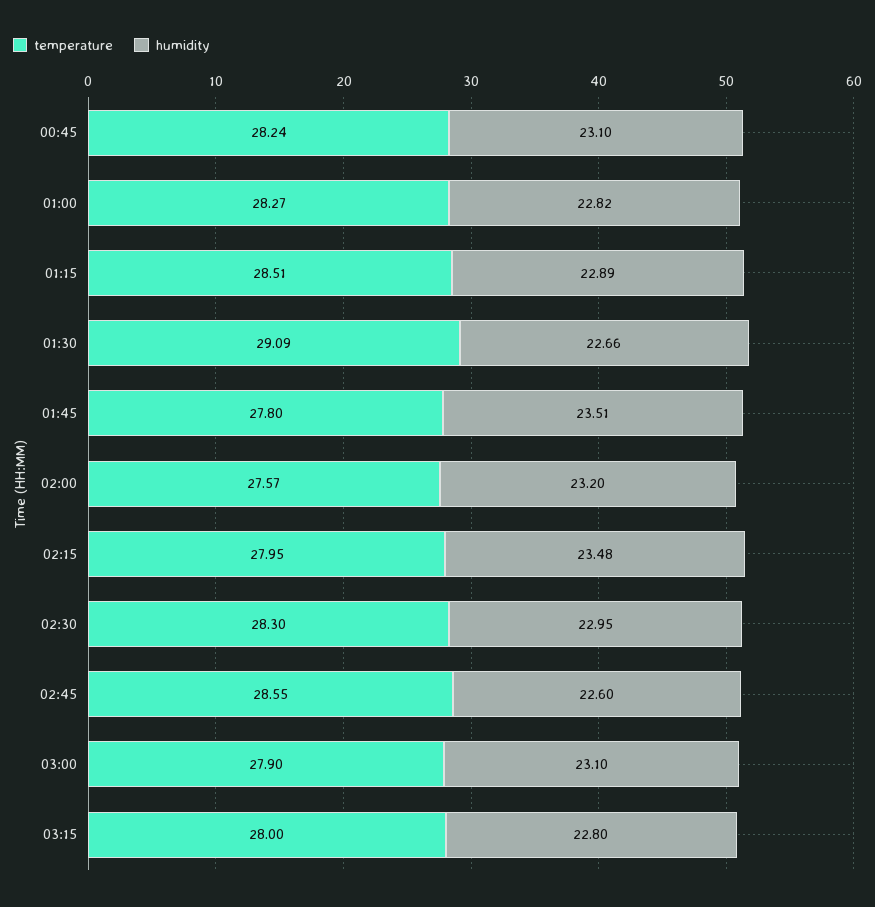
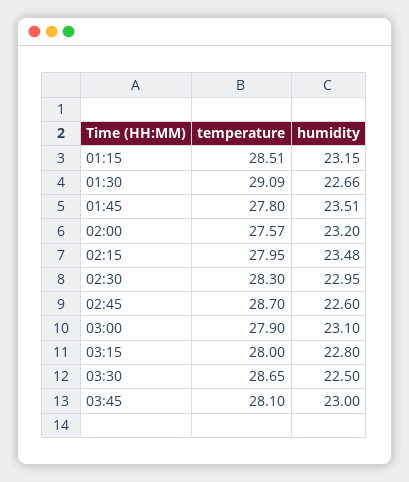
temperature, 00:45: 28.24 -> none
humidity, 00:45: 23.1 -> none
temperature, 01:00: 28.27 -> none
humidity, 01:00: 22.82 -> none
humidity, 01:15: 22.89 -> 23.15
temperature, 02:45: 28.55 -> 28.7
temperature, 03:30: none -> 28.65
humidity, 03:30: none -> 22.5
temperature, 03:45: none -> 28.1
humidity, 03:45: none -> 23

